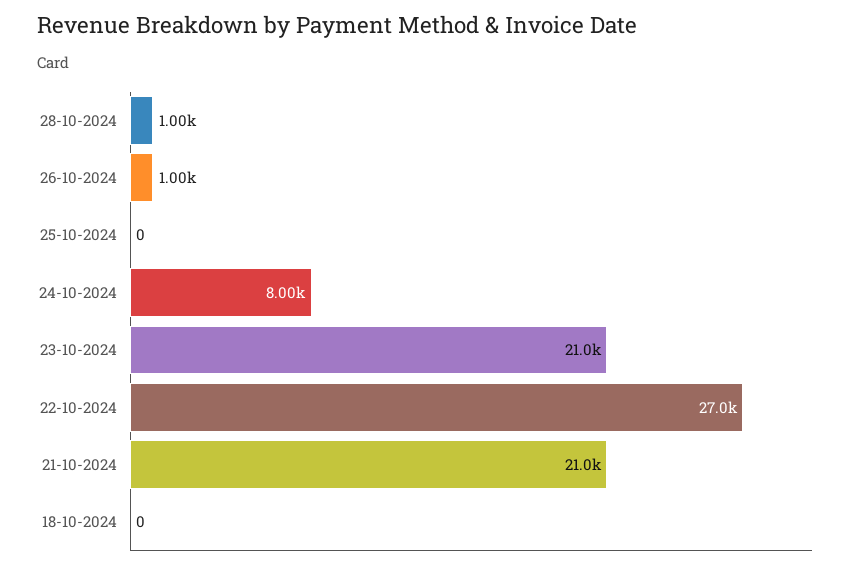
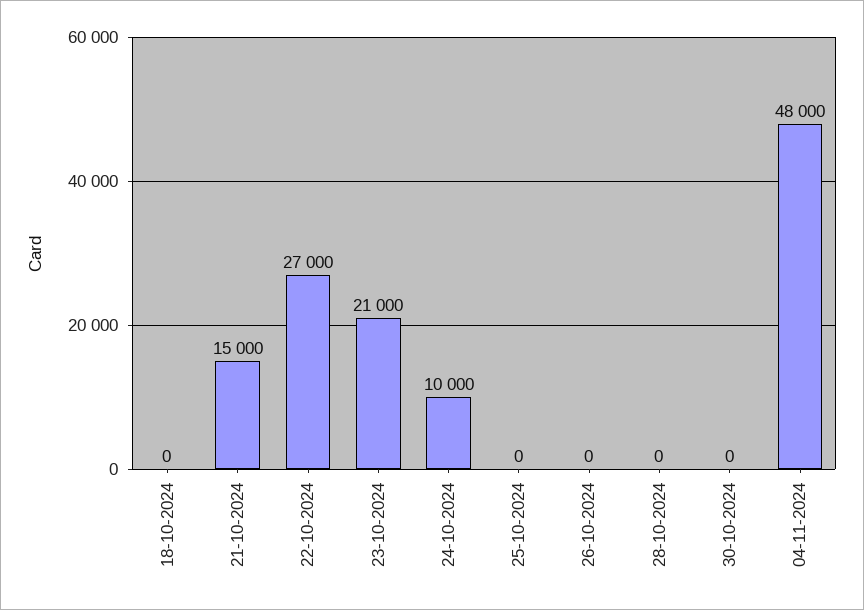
28-10-2024: 1000 -> 0
26-10-2024: 1000 -> 0
24-10-2024: 8000 -> 10000
21-10-2024: 21000 -> 15000
30-10-2024: none -> 0
04-11-2024: none -> 48000

